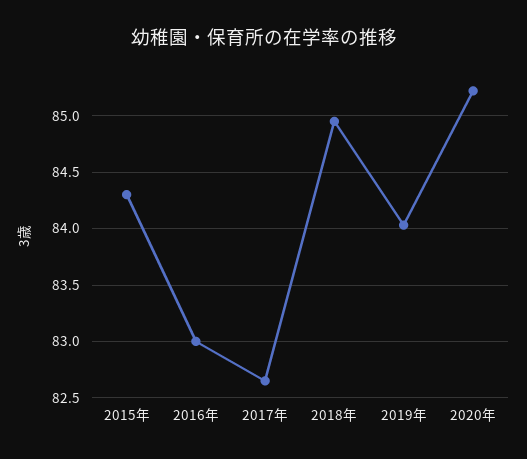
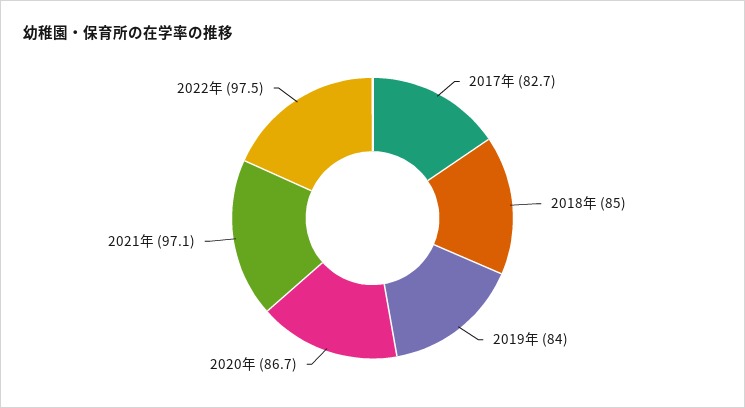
2015年: 84.3 -> none
2016年: 83 -> none
2020年: 85.2 -> 86.7
2021年: none -> 97.1
2022年: none -> 97.5

